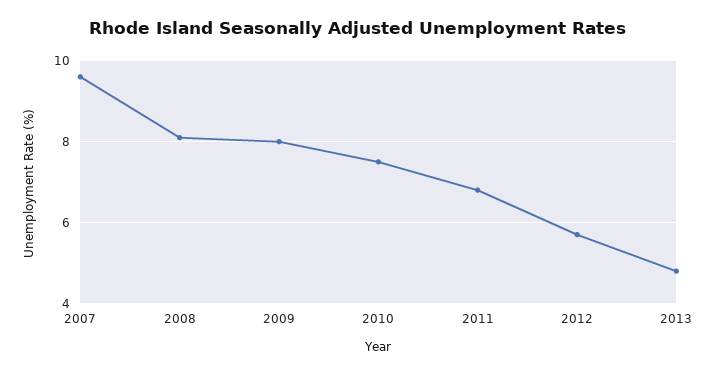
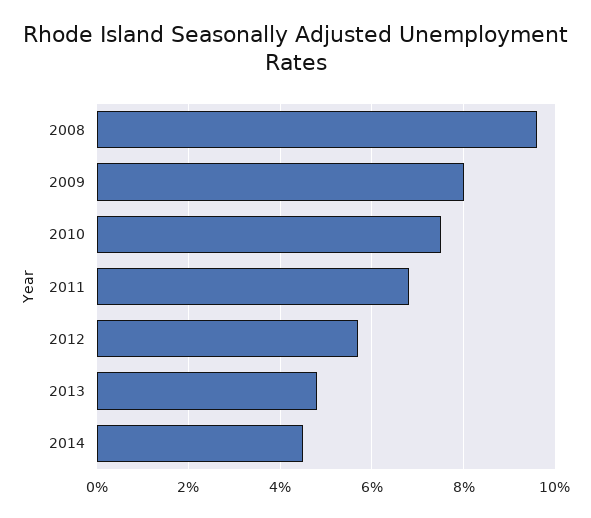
2007: 9.5 -> none
2008: 8 -> 9.5
2014: none -> 4.5

